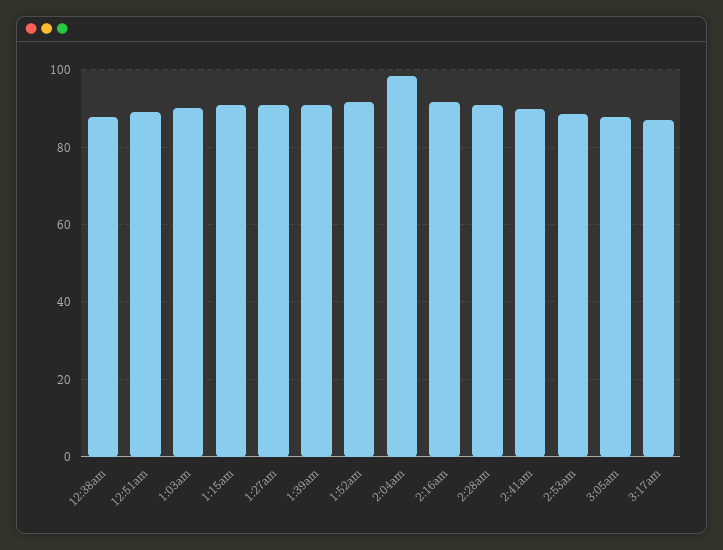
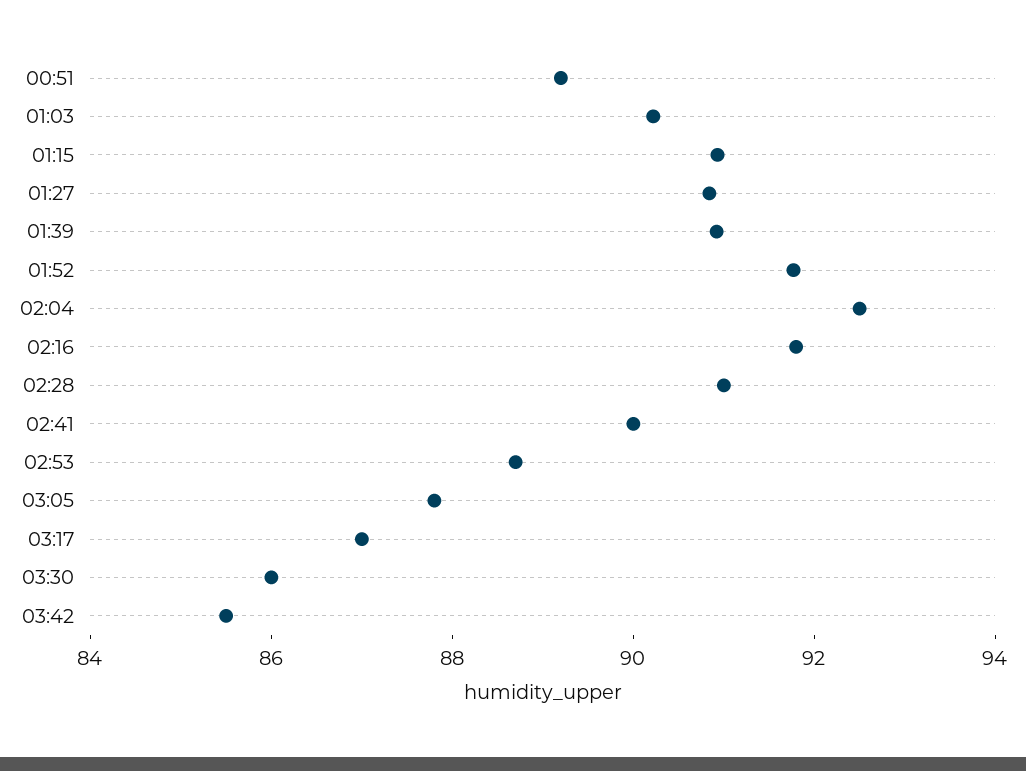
12:38am: 88 -> none
2:04am: 98 -> 92.5
03:30: none -> 86
03:42: none -> 85.5

